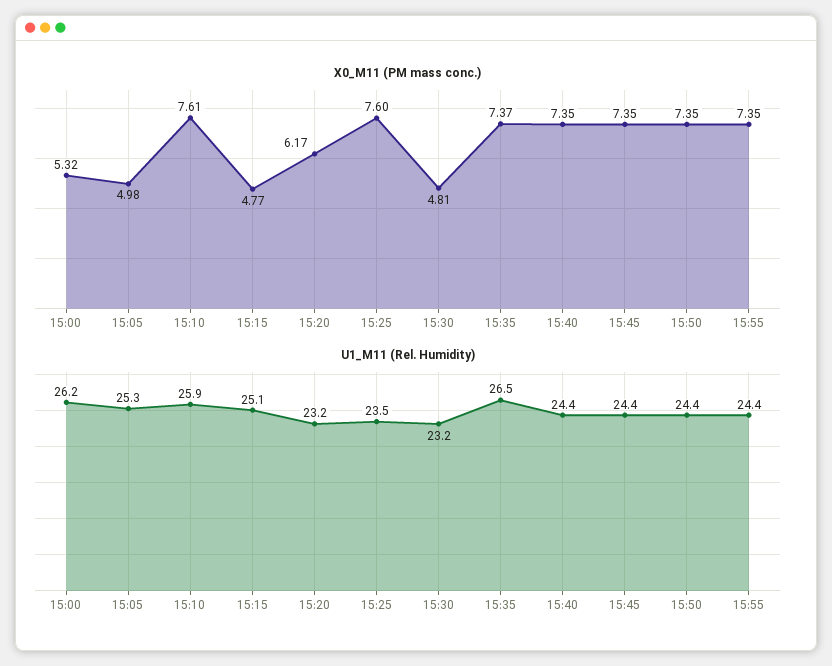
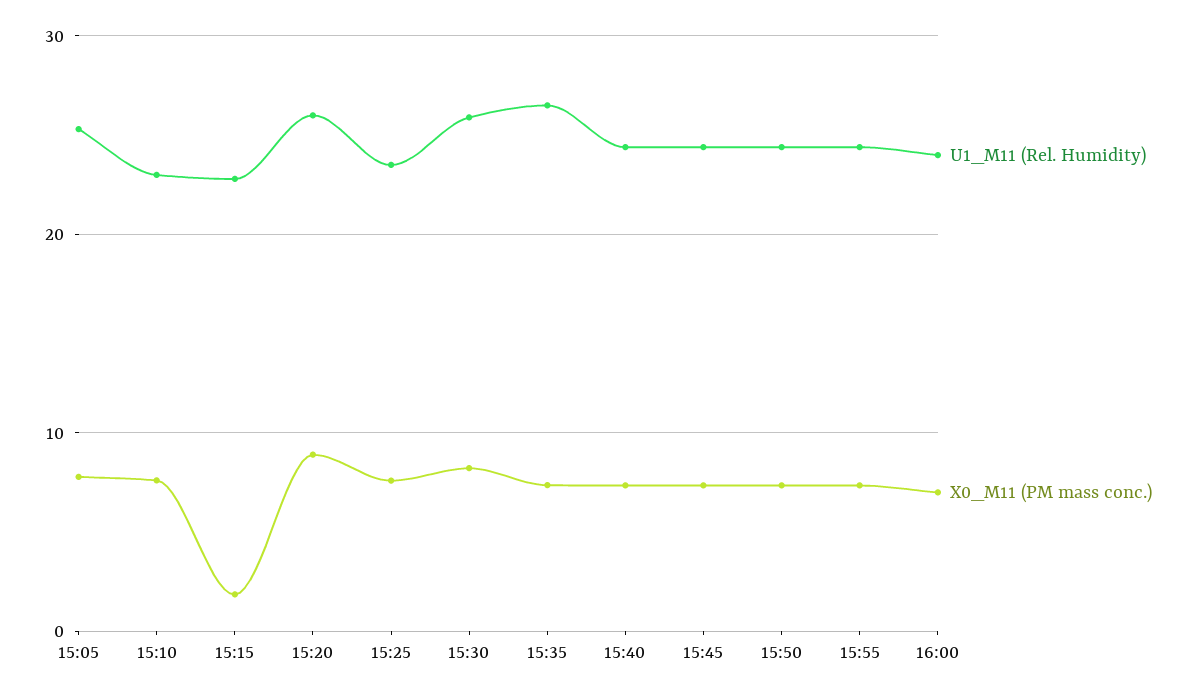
X0_M11 (PM mass conc.), 15:00: 5.32 -> none
X0_M11 (PM mass conc.), 15:05: 4.98 -> 8
X0_M11 (PM mass conc.), 15:15: 4.77 -> 2
X0_M11 (PM mass conc.), 15:20: 6.17 -> 9
X0_M11 (PM mass conc.), 15:30: 4.81 -> 8
U1_M11 (Rel. Humidity), 15:00: 26.2 -> none
U1_M11 (Rel. Humidity), 15:10: 25.9 -> 23
U1_M11 (Rel. Humidity), 15:15: 25.1 -> 23
U1_M11 (Rel. Humidity), 15:20: 23.2 -> 26
U1_M11 (Rel. Humidity), 15:30: 23.2 -> 26
U1_M11 (Rel. Humidity), 16:00: none -> 24
X0_M11 (PM mass conc.), 16:00: none -> 7

